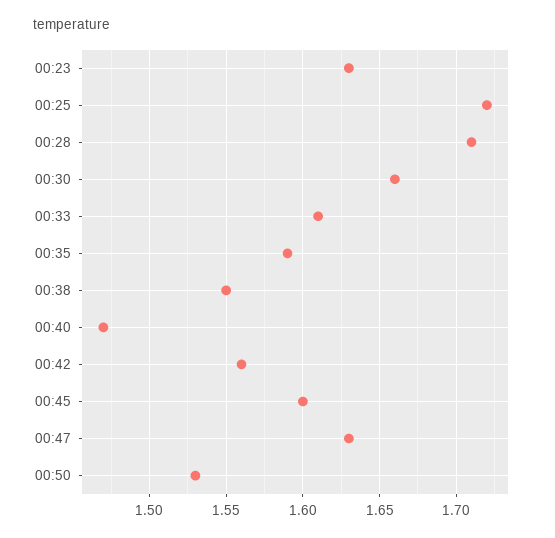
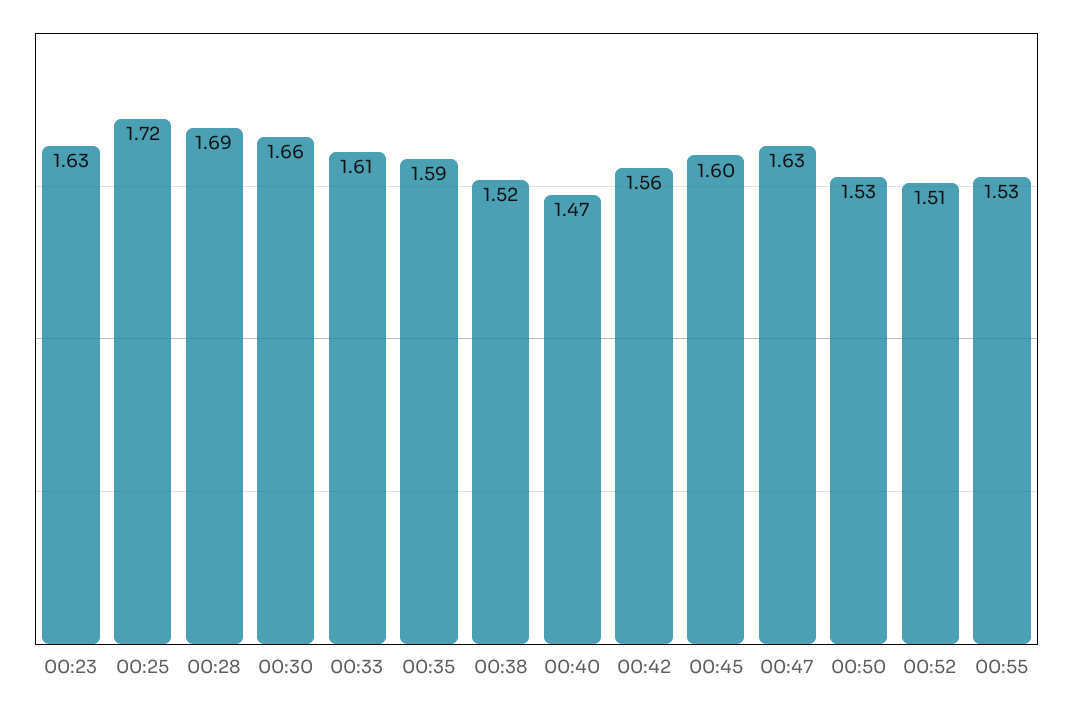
00:28: 1.71 -> 1.69
00:38: 1.55 -> 1.52
00:52: none -> 1.51
00:55: none -> 1.53

